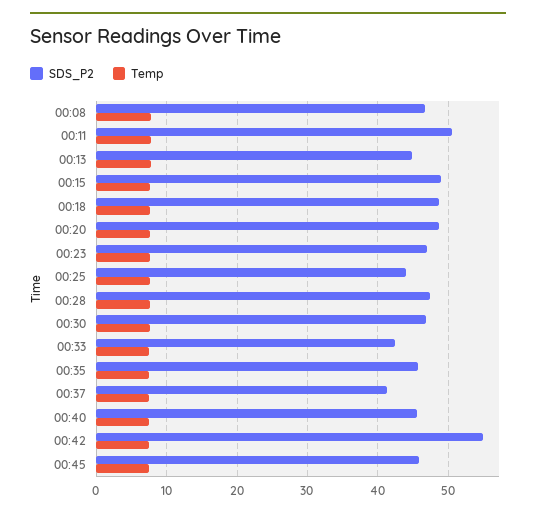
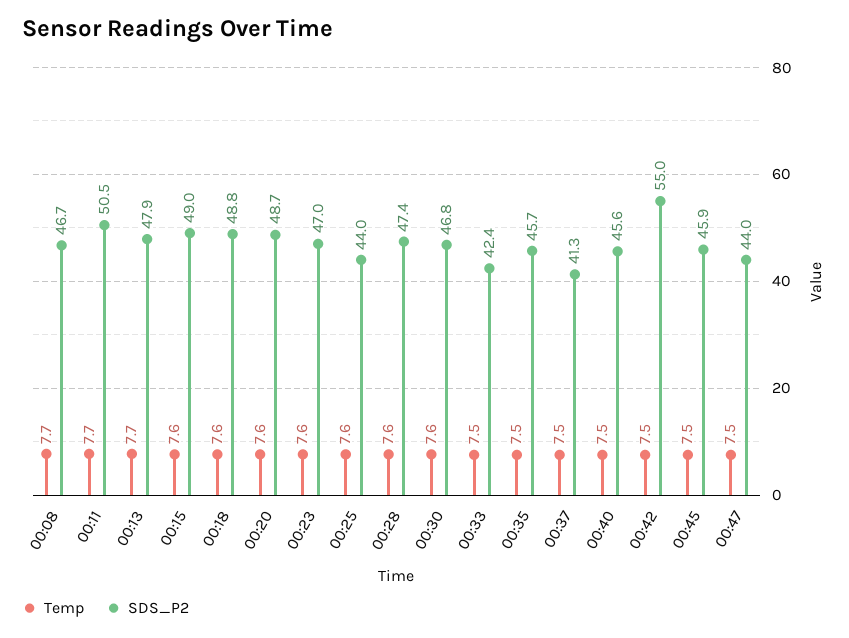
SDS_P2, 00:13: 45 -> 47.9
Temp, 00:47: none -> 7.5
SDS_P2, 00:47: none -> 44

